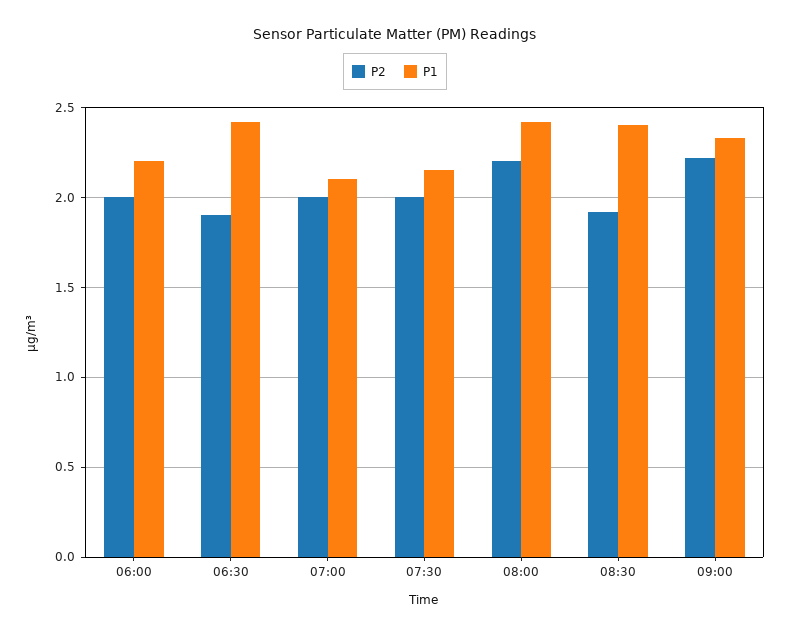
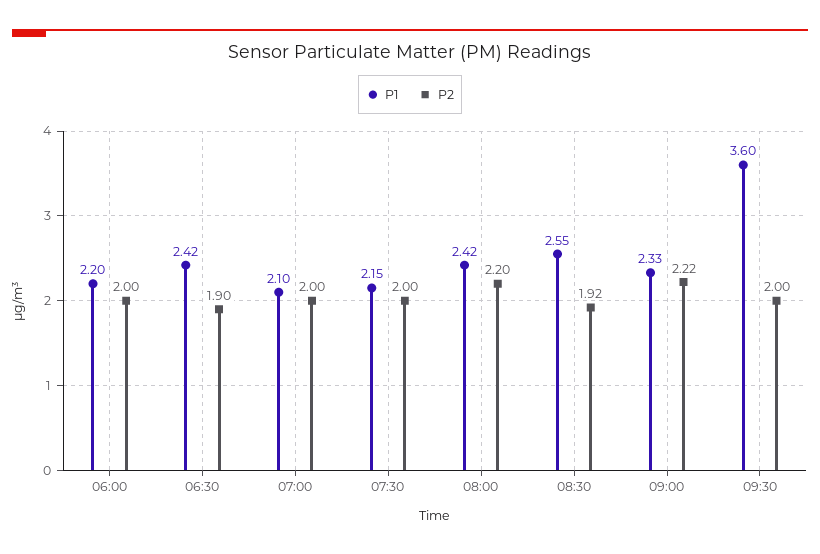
P1, 08:30: 2.4 -> 2.55
P1, 09:30: none -> 3.6
P2, 09:30: none -> 2

